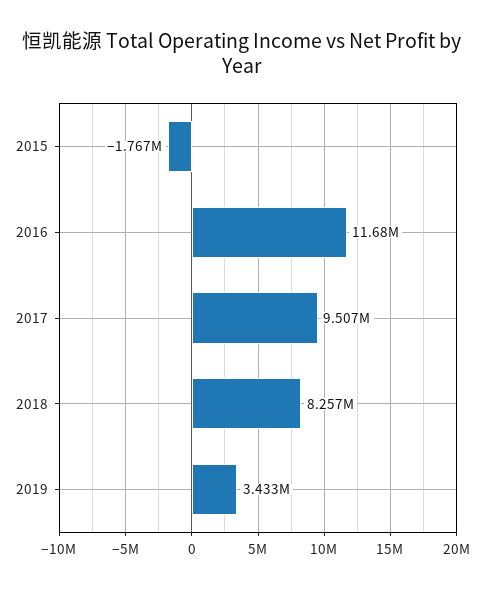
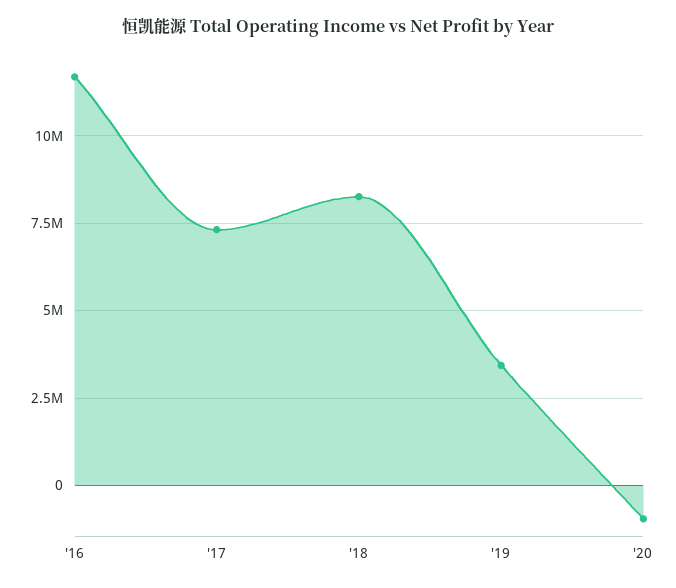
2015: -1767000 -> none
2017: 9507000 -> 7250000
'20: none -> -1000000

